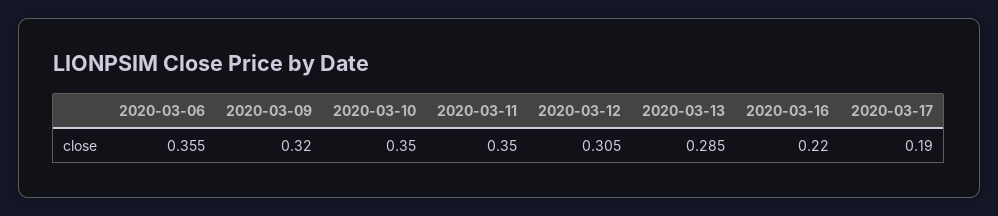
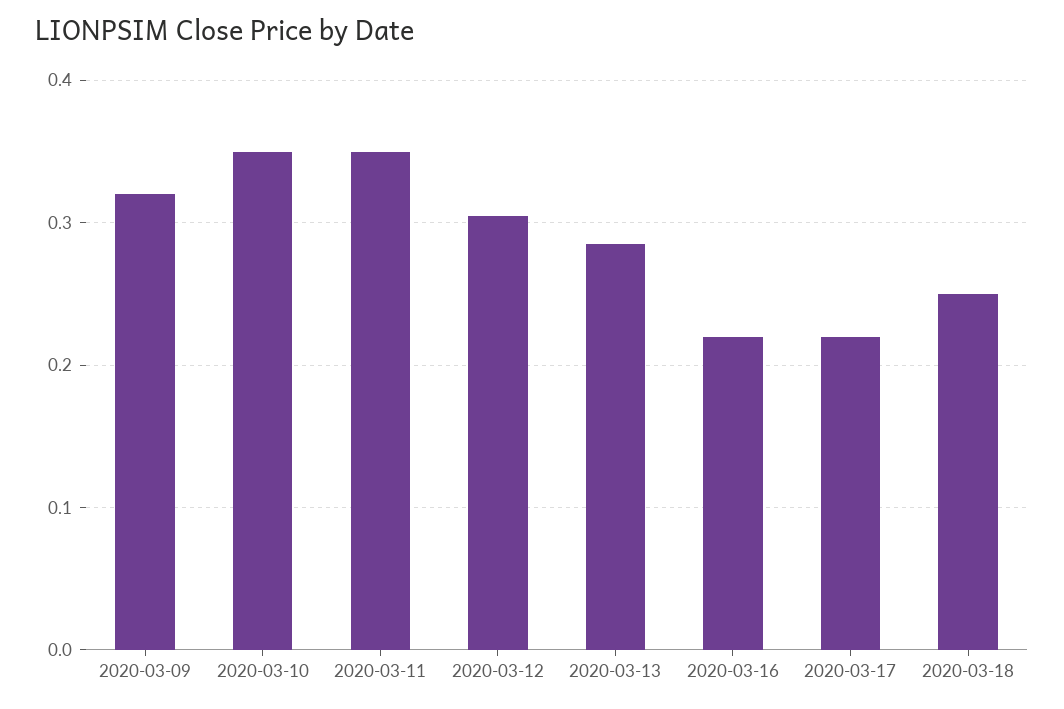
2020-03-06: 0.355 -> none
2020-03-17: 0.19 -> 0.22
2020-03-18: none -> 0.25

